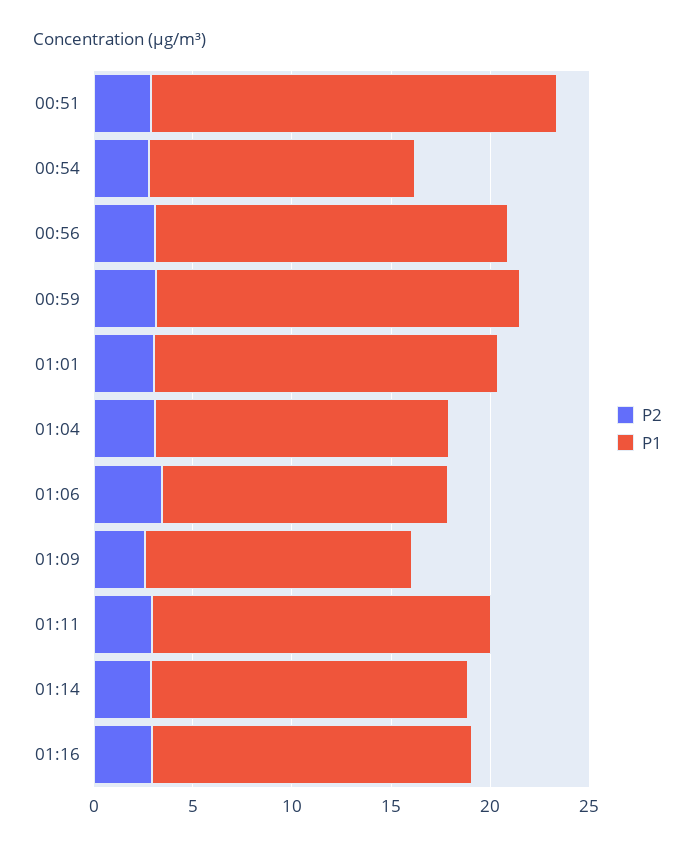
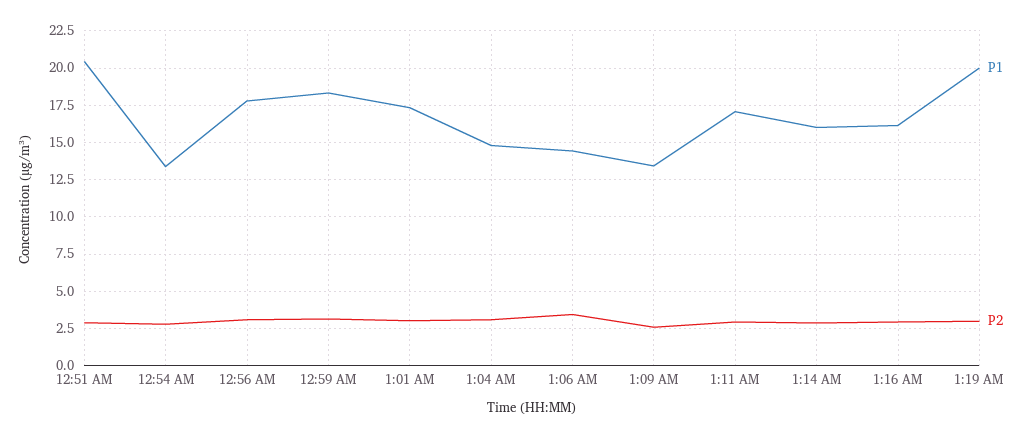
P1, 1:19 AM: none -> 20
P2, 1:19 AM: none -> 3

